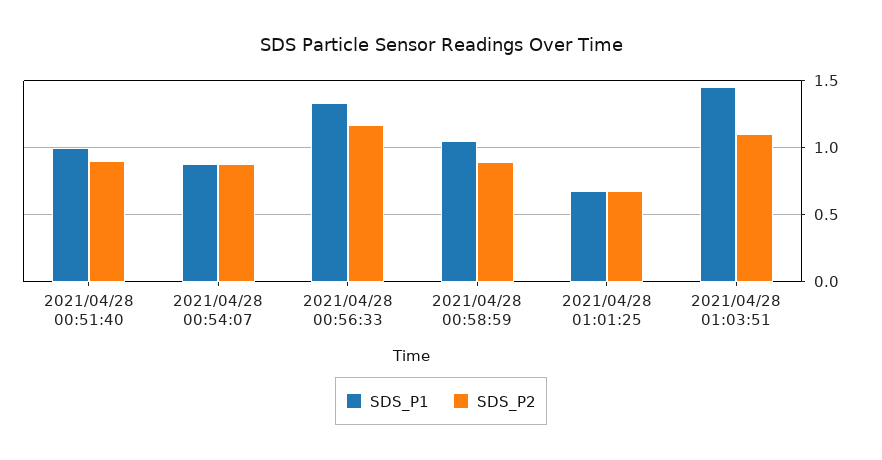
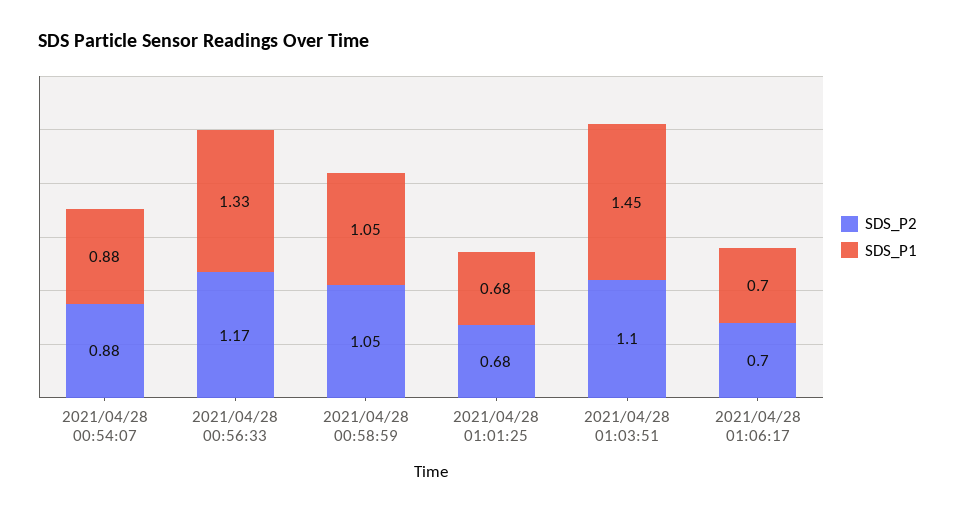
SDS_P1, 2021/04/28 00:51:40: 1 -> none
SDS_P2, 2021/04/28 00:51:40: 0.9 -> none
SDS_P2, 2021/04/28 00:58:59: 0.9 -> 1.05
SDS_P2, 2021/04/28 01:06:17: none -> 0.7
SDS_P1, 2021/04/28 01:06:17: none -> 0.7

